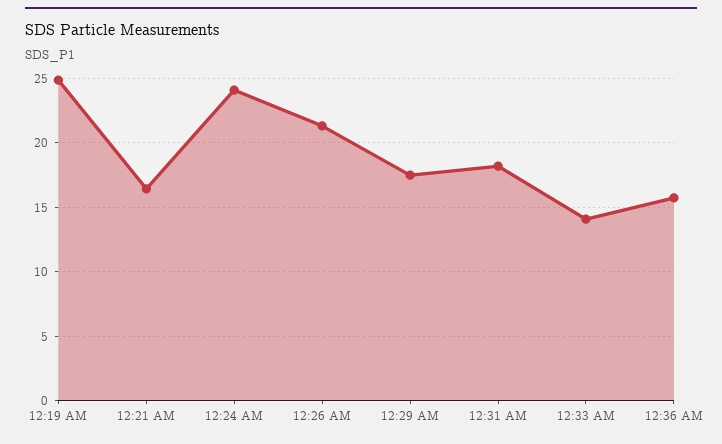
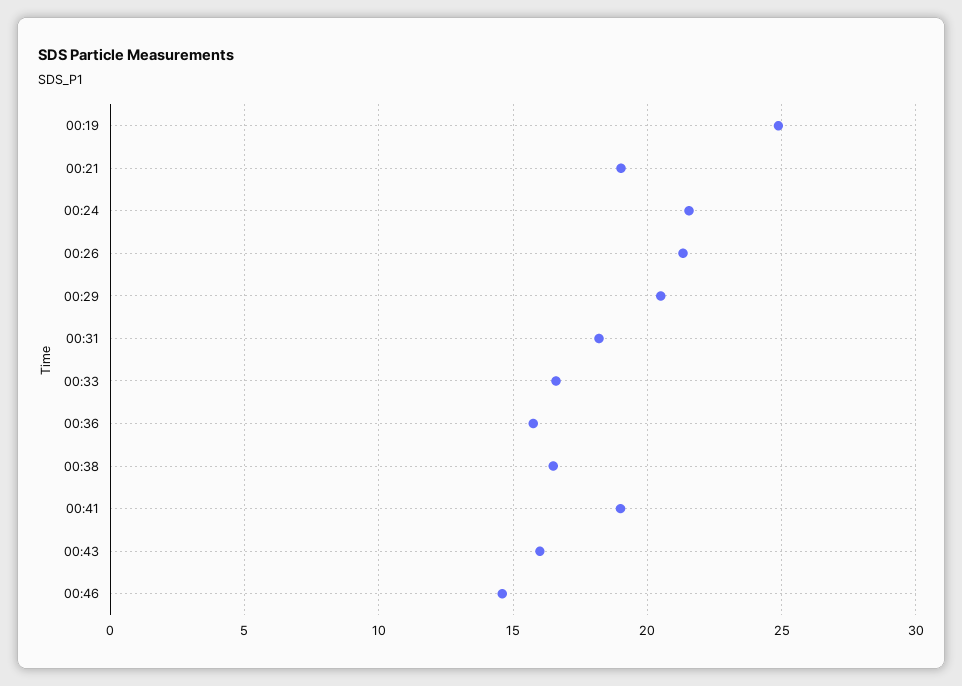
12:21 AM: 16.5 -> 19
12:24 AM: 24 -> 21.5
12:29 AM: 17.5 -> 20.5
12:33 AM: 14 -> 16.5
00:38: none -> 16.5
00:41: none -> 19
00:43: none -> 16
00:46: none -> 14.5

